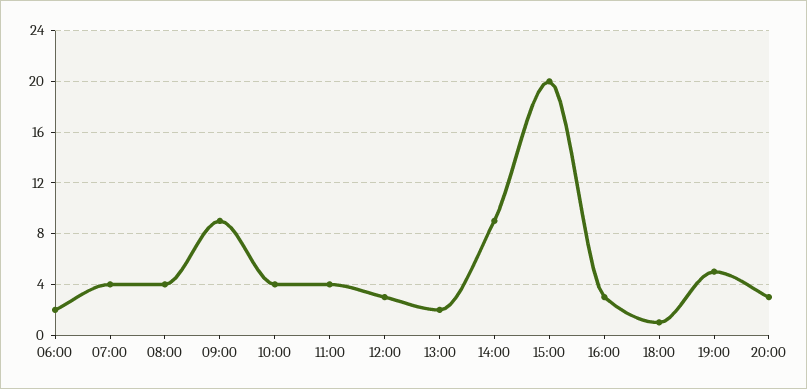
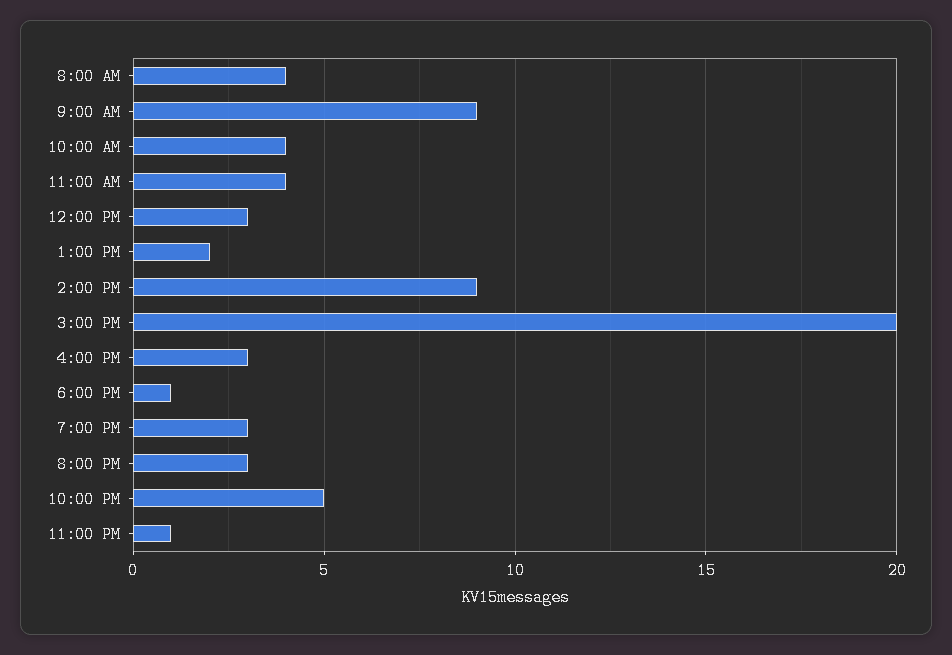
06:00: 2 -> none
07:00: 4 -> none
19:00: 5 -> 3
10:00 PM: none -> 5
11:00 PM: none -> 1

